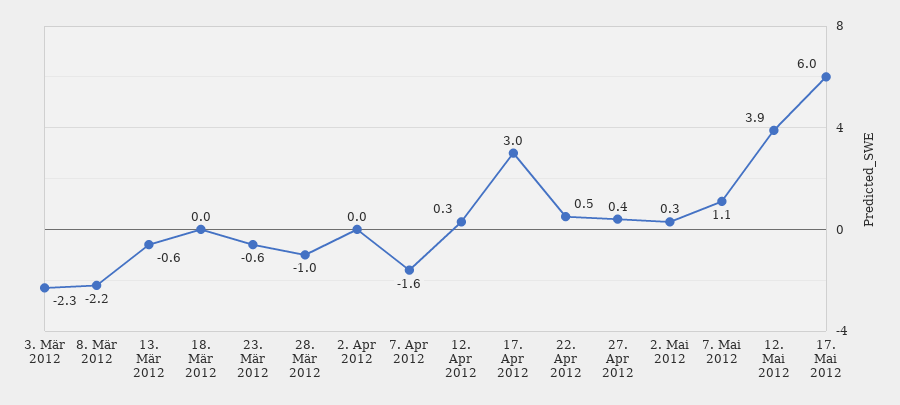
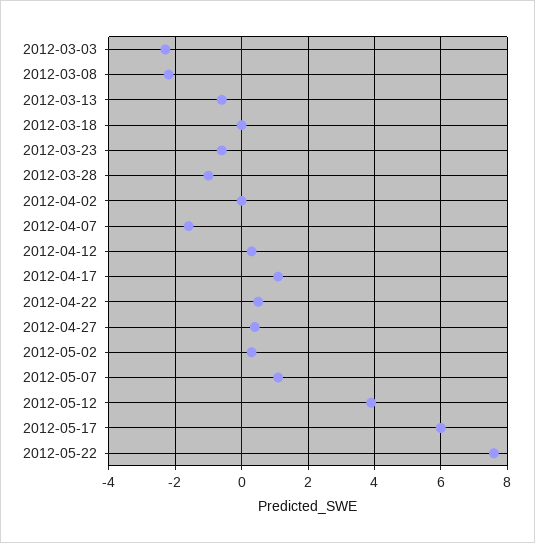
17. Apr 2012: 3 -> 1
2012-05-22: none -> 7.5

